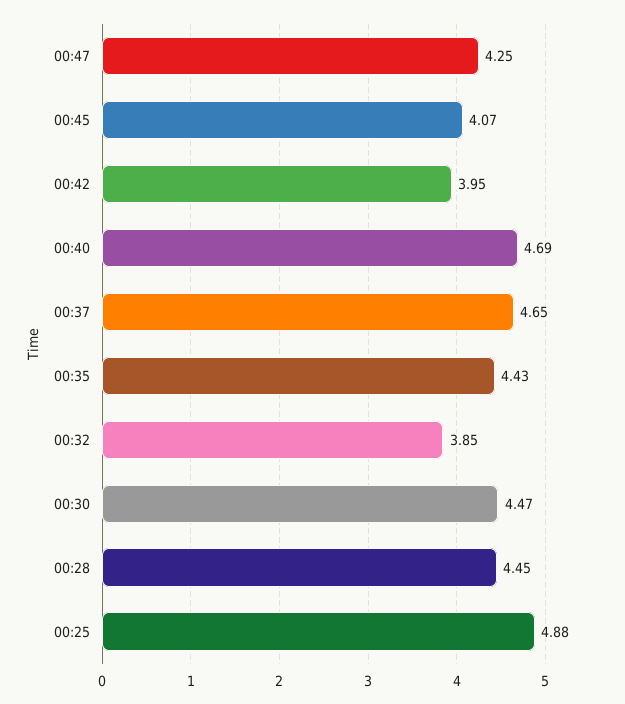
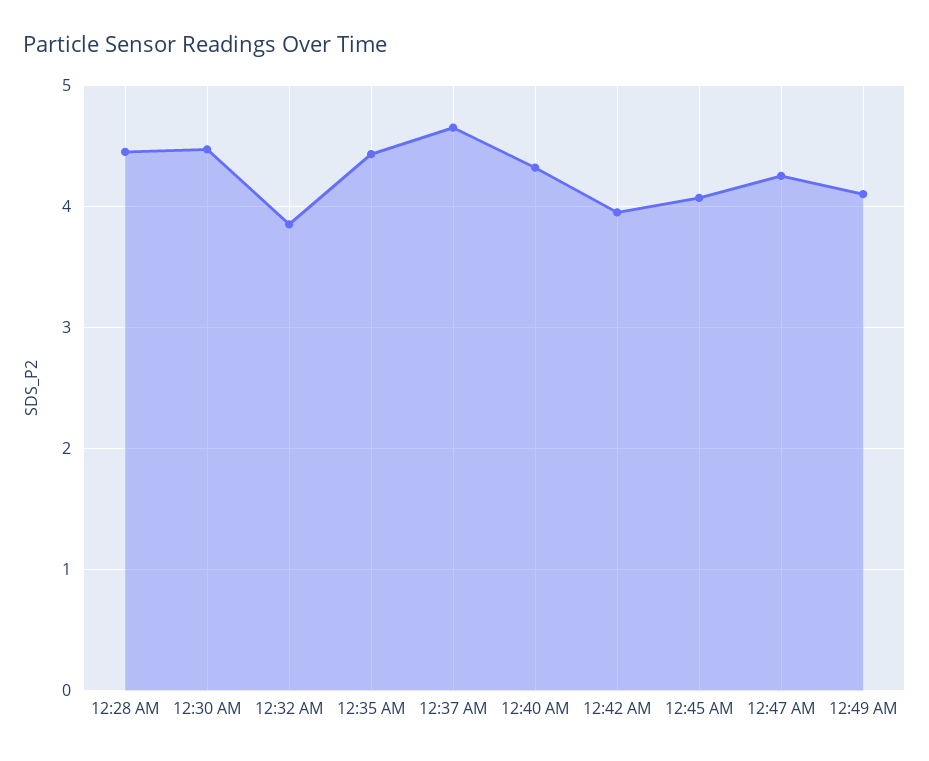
00:40: 4.69 -> 4.3
00:25: 4.88 -> none
12:49 AM: none -> 4.1

